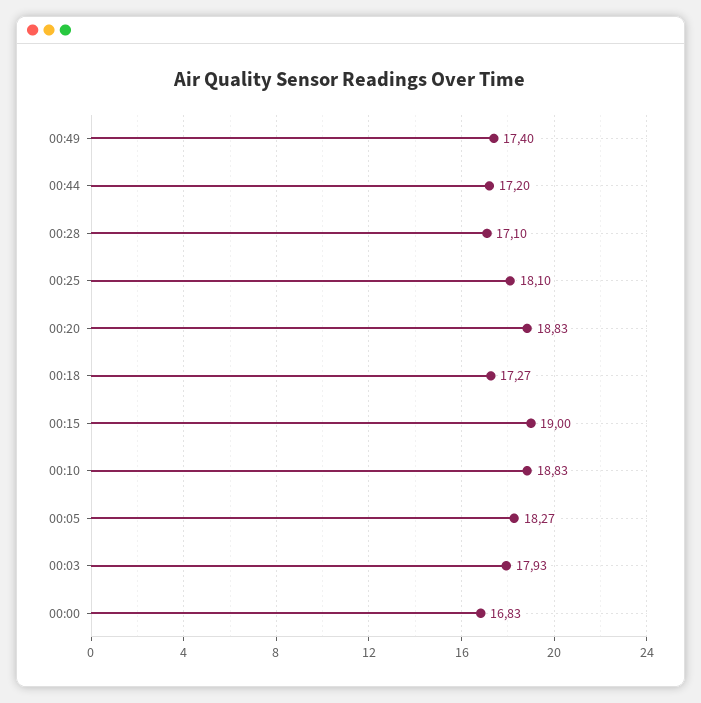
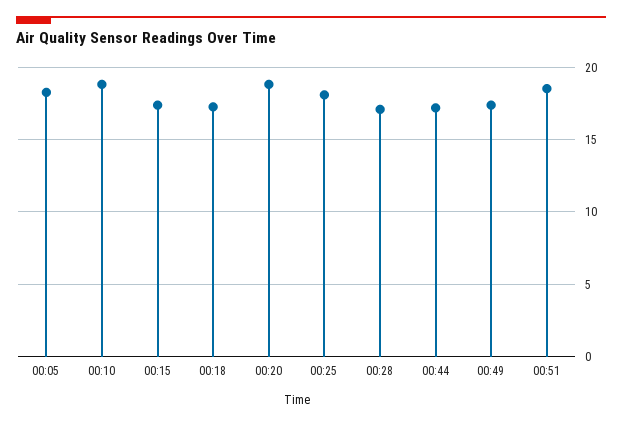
00:15: 19 -> 17.5
00:03: 17.93 -> none
00:00: 16.83 -> none
00:51: none -> 18.5

